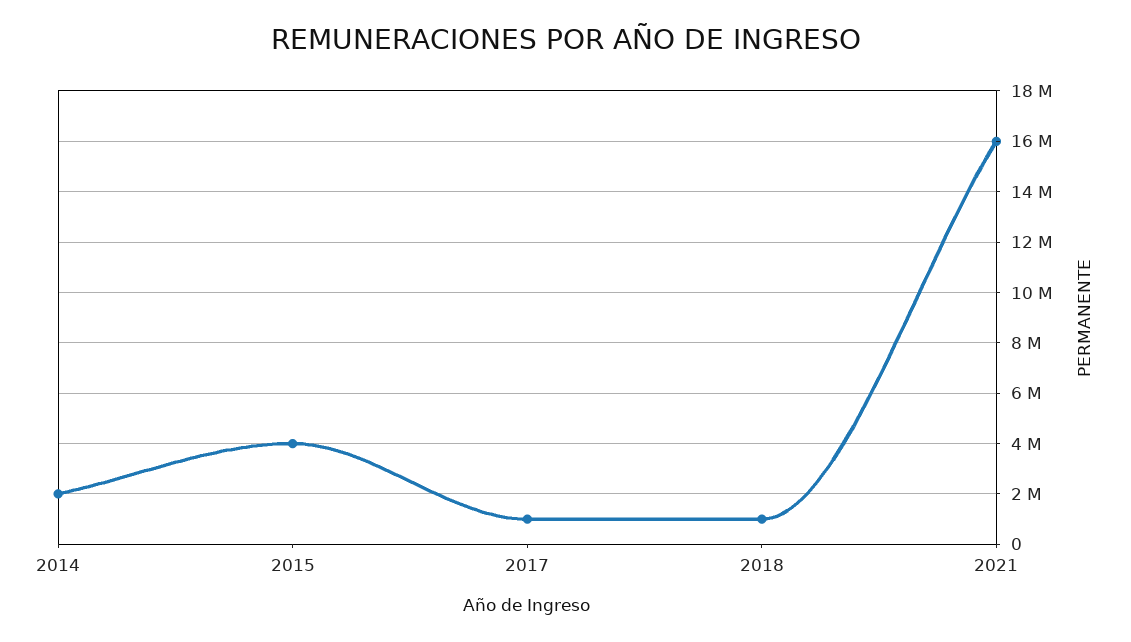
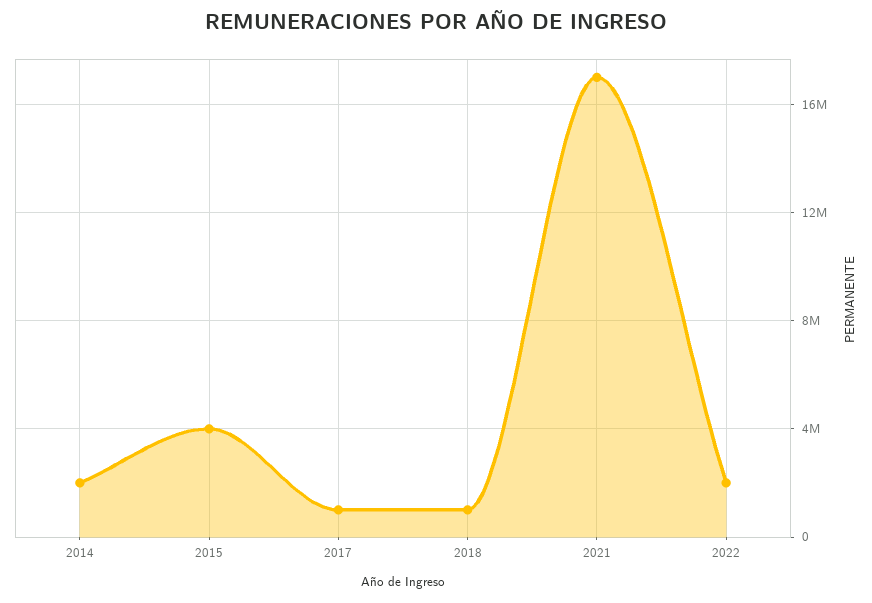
2021: 16000000 -> 17000000
2022: none -> 2000000

